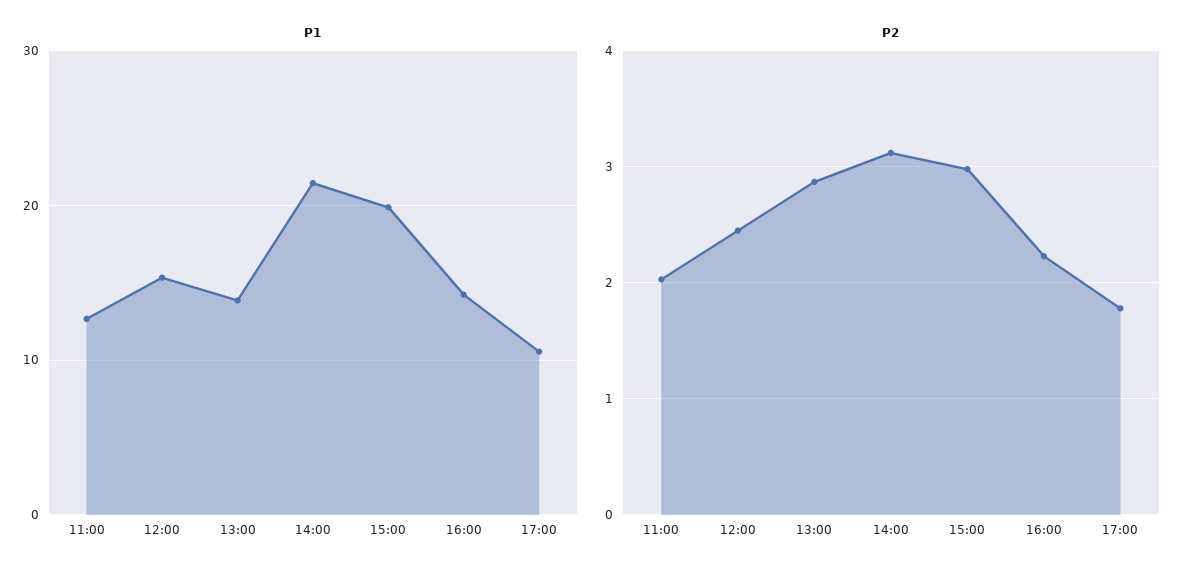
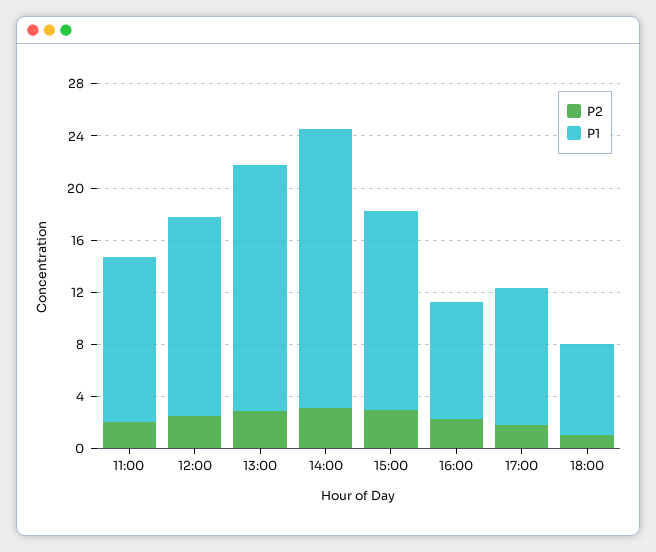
P1, 13:00: 14 -> 19
P1, 15:00: 20 -> 15
P1, 16:00: 14 -> 9
P2, 18:00: none -> 1
P1, 18:00: none -> 7

